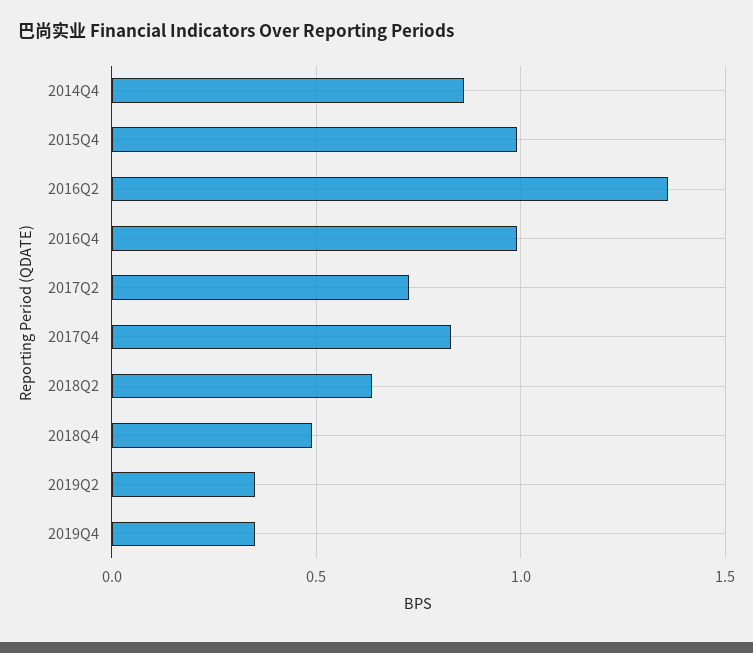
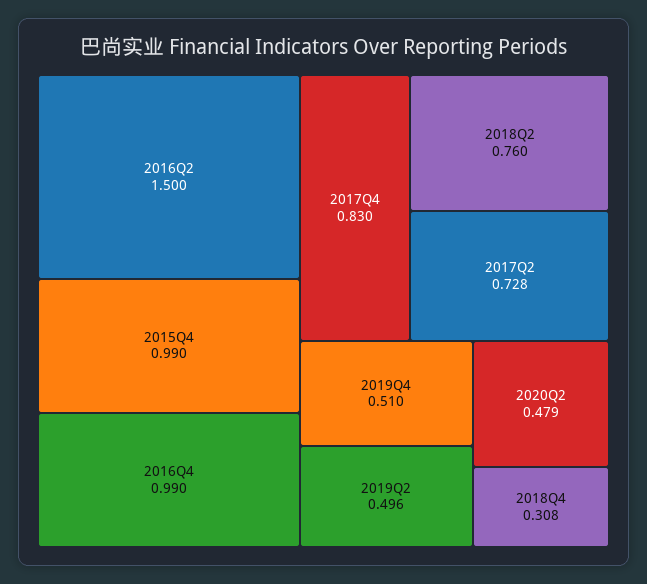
2014Q4: 0.85 -> none
2016Q2: 1.35 -> 1.5
2018Q2: 0.65 -> 0.76
2018Q4: 0.5 -> 0.308
2019Q2: 0.35 -> 0.496
2019Q4: 0.35 -> 0.51
2020Q2: none -> 0.479

